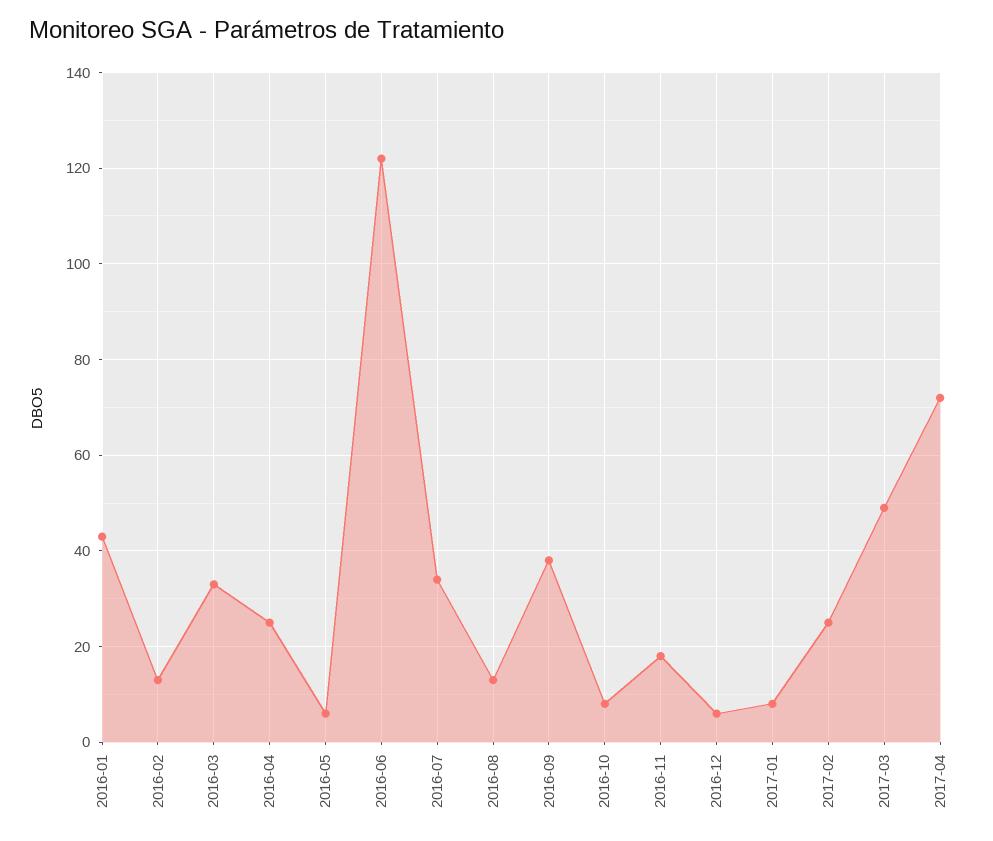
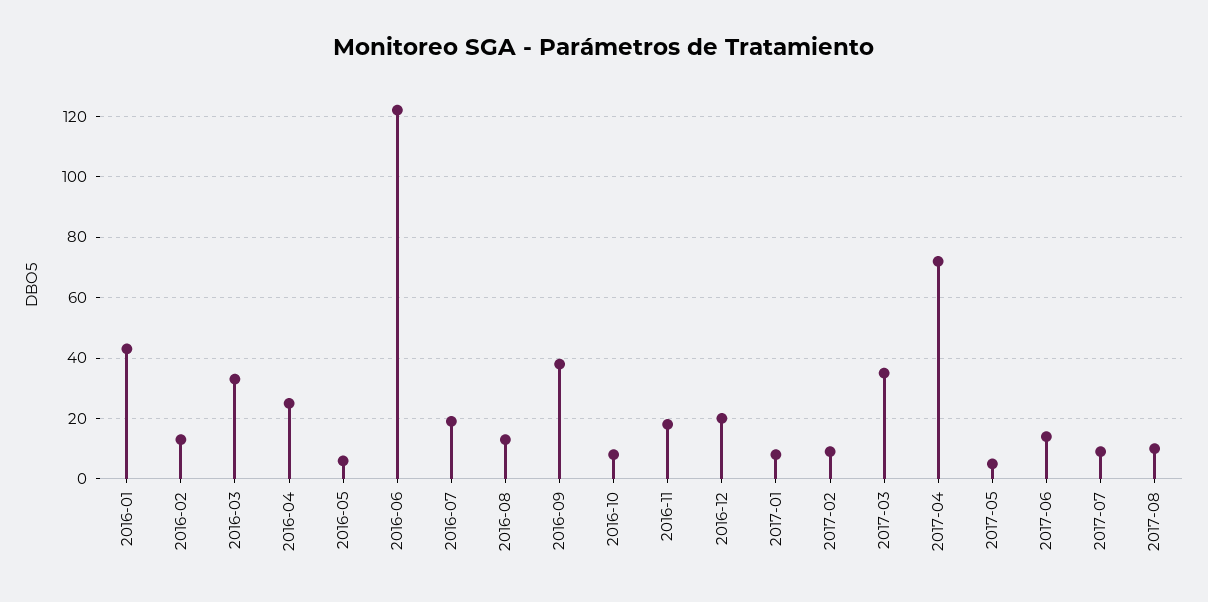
2016-07: 35 -> 20
2016-12: 5 -> 20
2017-02: 25 -> 10
2017-03: 50 -> 35
2017-05: none -> 5
2017-06: none -> 15
2017-07: none -> 10
2017-08: none -> 10

